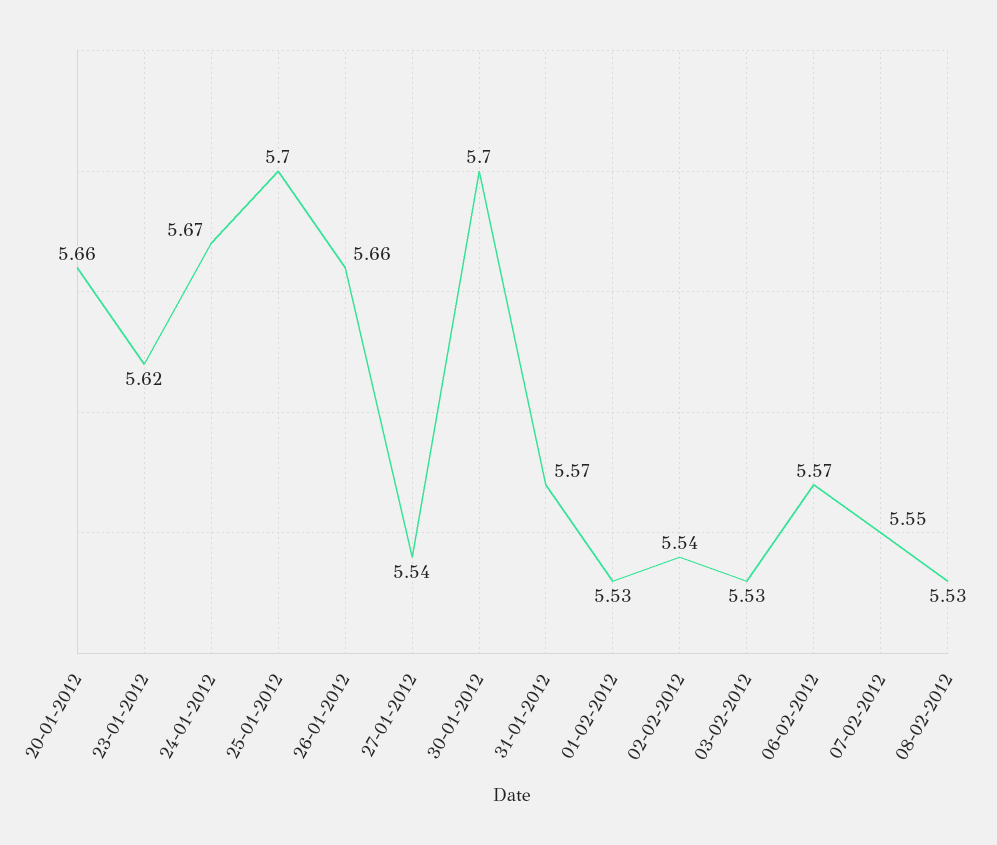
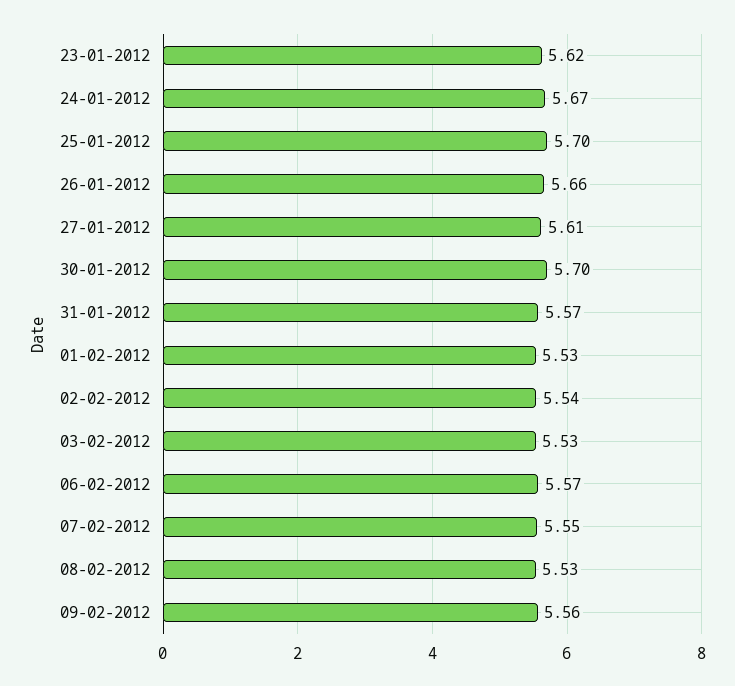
20-01-2012: 5.66 -> none
27-01-2012: 5.54 -> 5.61
09-02-2012: none -> 5.56

